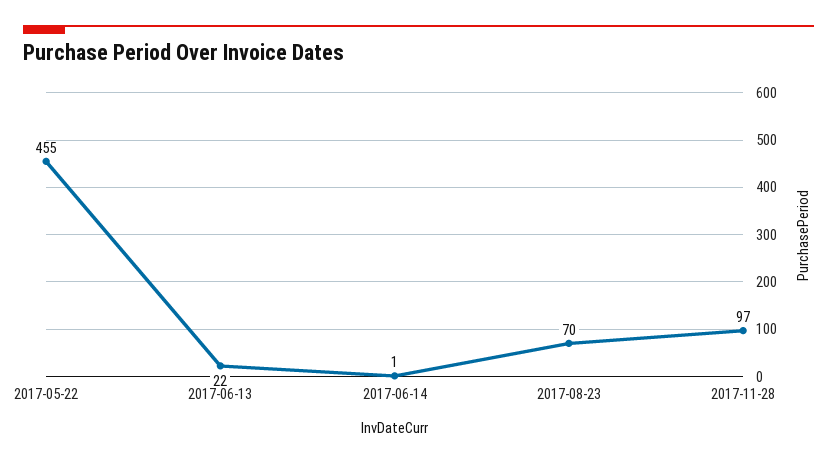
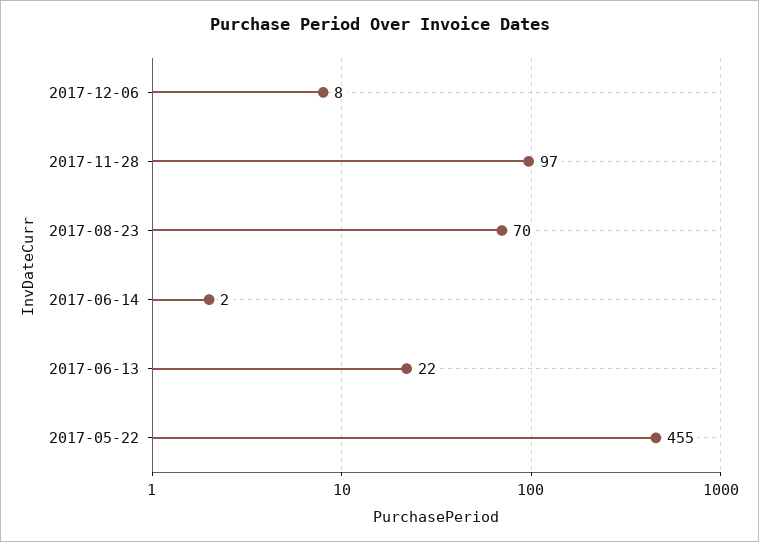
2017-06-14: 1 -> 2
2017-12-06: none -> 8

